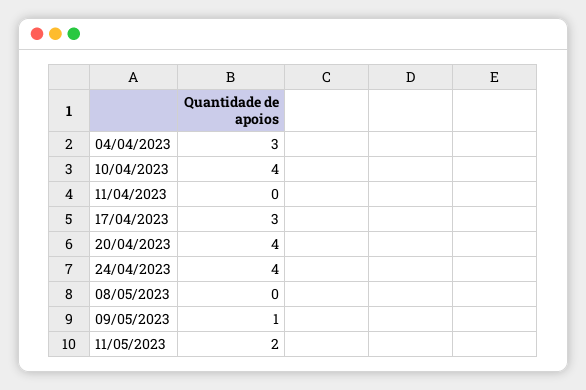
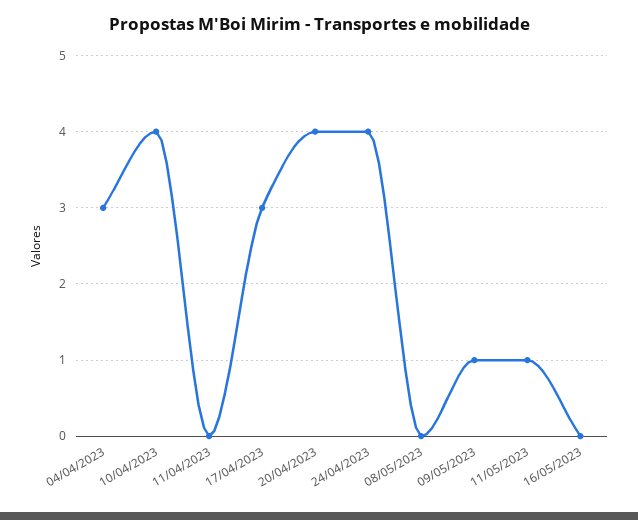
11/05/2023: 2 -> 1
16/05/2023: none -> 0

